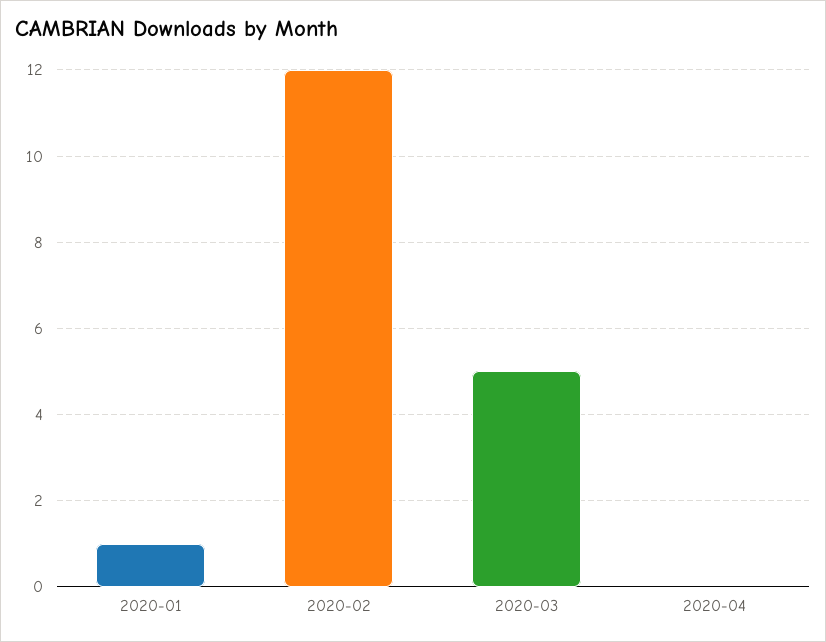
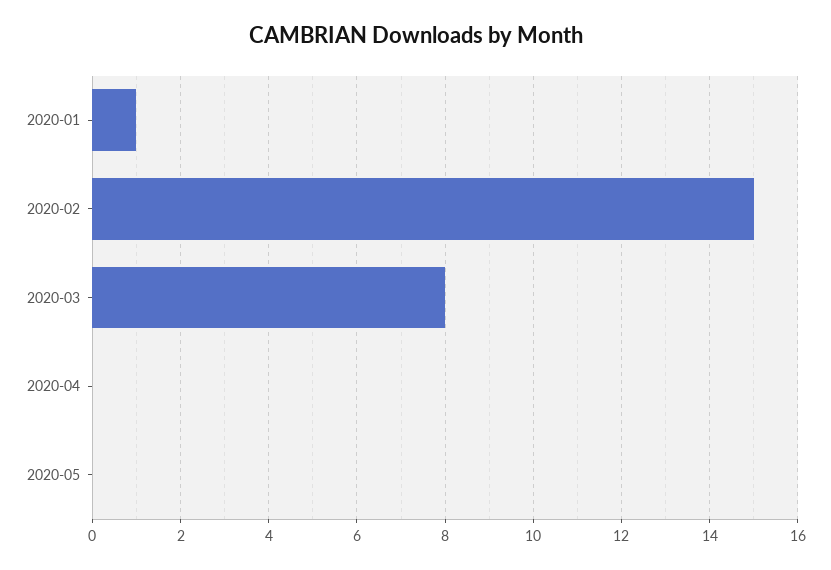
2020-02: 12 -> 15
2020-03: 5 -> 8
2020-05: none -> 0

